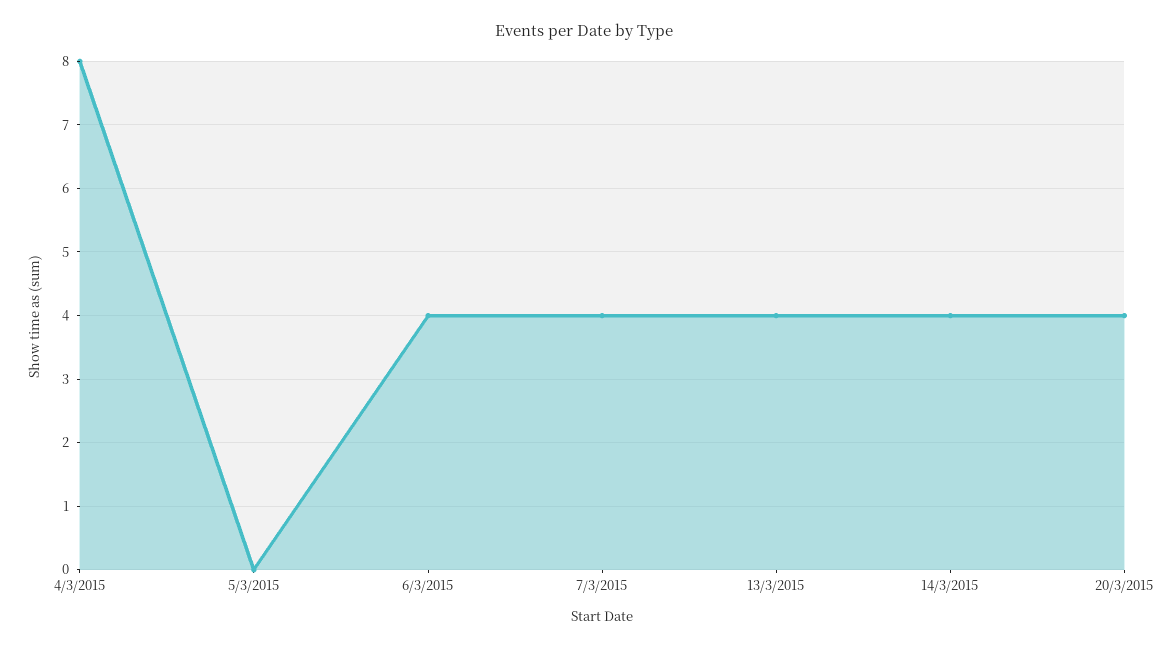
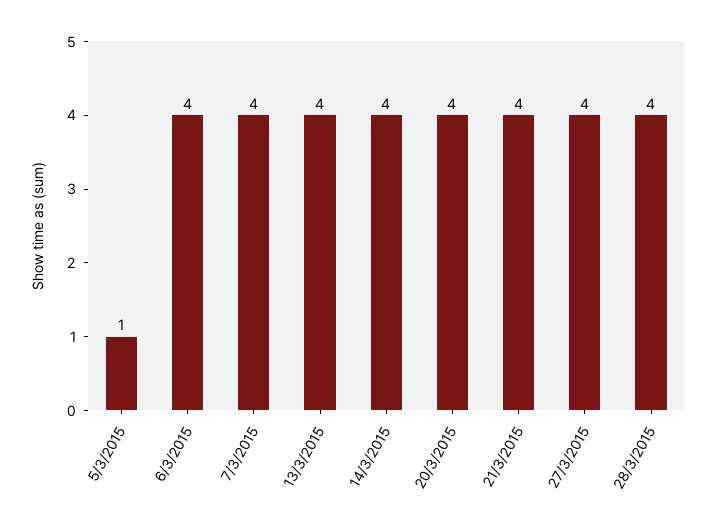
4/3/2015: 8 -> none
5/3/2015: 0 -> 1
21/3/2015: none -> 4
27/3/2015: none -> 4
28/3/2015: none -> 4

